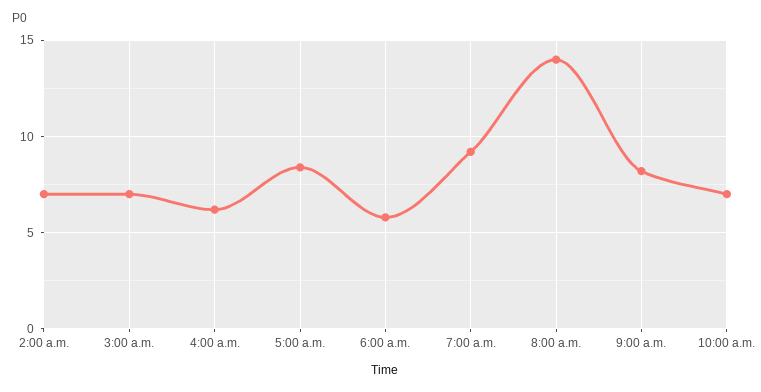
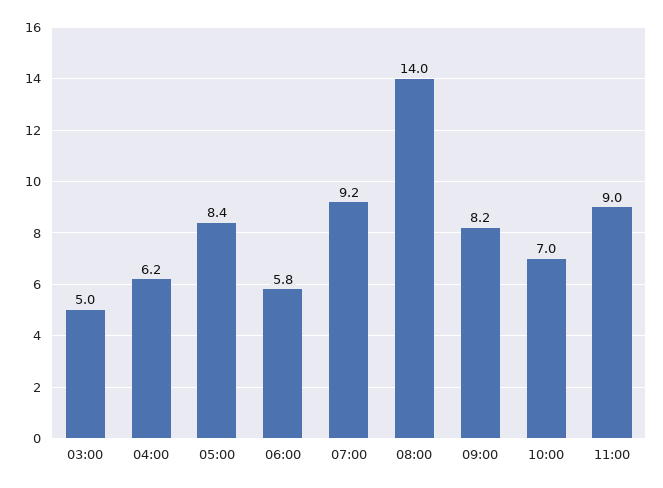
2:00 a.m.: 7 -> none
3:00 a.m.: 7 -> 5
11:00: none -> 9

